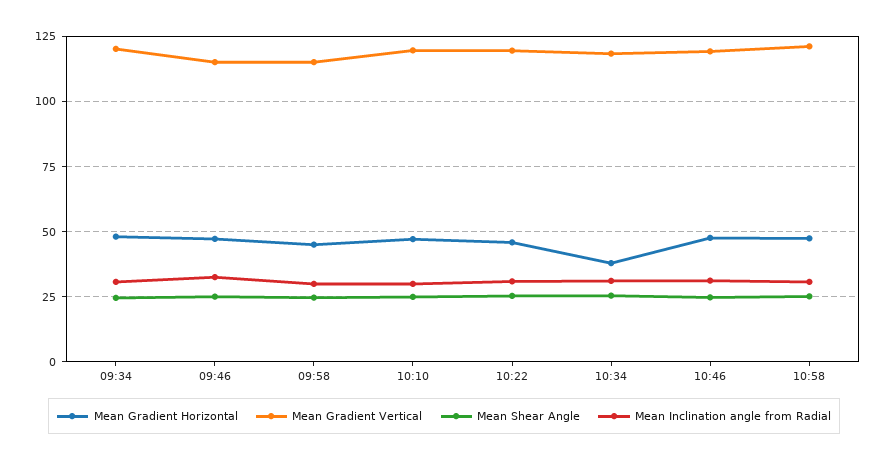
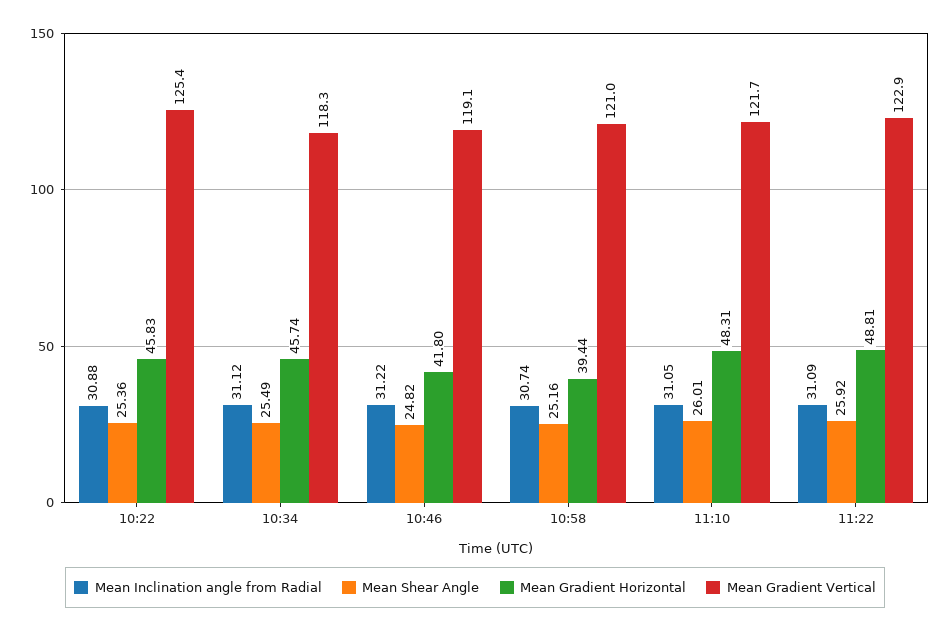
Mean Gradient Horizontal, 09:34: 47.5 -> none
Mean Gradient Vertical, 09:34: 120 -> none
Mean Shear Angle, 09:34: 25 -> none
Mean Inclination angle from Radial, 09:34: 30 -> none
Mean Gradient Horizontal, 09:46: 47.5 -> none
Mean Gradient Vertical, 09:46: 115 -> none
Mean Shear Angle, 09:46: 25 -> none
Mean Inclination angle from Radial, 09:46: 32.5 -> none
Mean Gradient Horizontal, 09:58: 45 -> none
Mean Gradient Vertical, 09:58: 115 -> none
Mean Shear Angle, 09:58: 25 -> none
Mean Inclination angle from Radial, 09:58: 30 -> none
Mean Gradient Horizontal, 10:10: 47.5 -> none
Mean Gradient Vertical, 10:10: 120 -> none
Mean Shear Angle, 10:10: 25 -> none
Mean Inclination angle from Radial, 10:10: 30 -> none
Mean Gradient Vertical, 10:22: 120 -> 125.4
Mean Gradient Horizontal, 10:34: 37.5 -> 45.74
Mean Gradient Horizontal, 10:46: 47.5 -> 41.8
Mean Gradient Horizontal, 10:58: 47.5 -> 39.44
Mean Inclination angle from Radial, 11:10: none -> 31.05
Mean Shear Angle, 11:10: none -> 26.01
Mean Gradient Horizontal, 11:10: none -> 48.31
Mean Gradient Vertical, 11:10: none -> 121.7
Mean Inclination angle from Radial, 11:22: none -> 31.09
Mean Shear Angle, 11:22: none -> 25.92
Mean Gradient Horizontal, 11:22: none -> 48.81
Mean Gradient Vertical, 11:22: none -> 122.9

